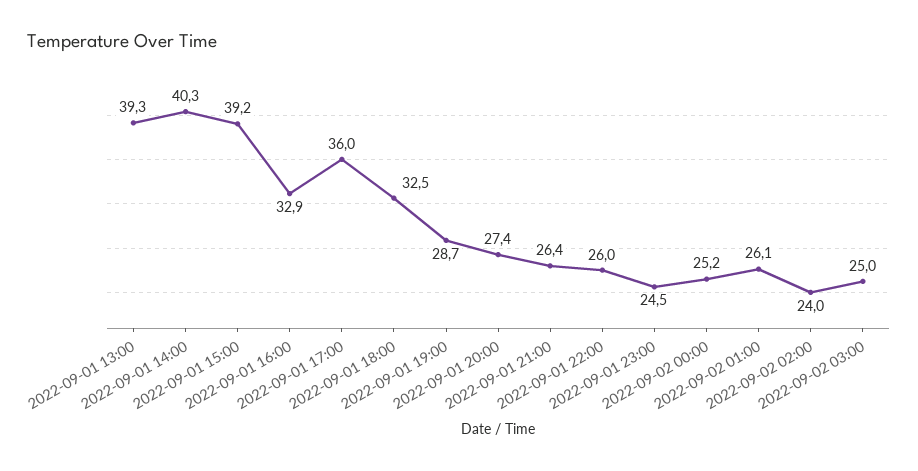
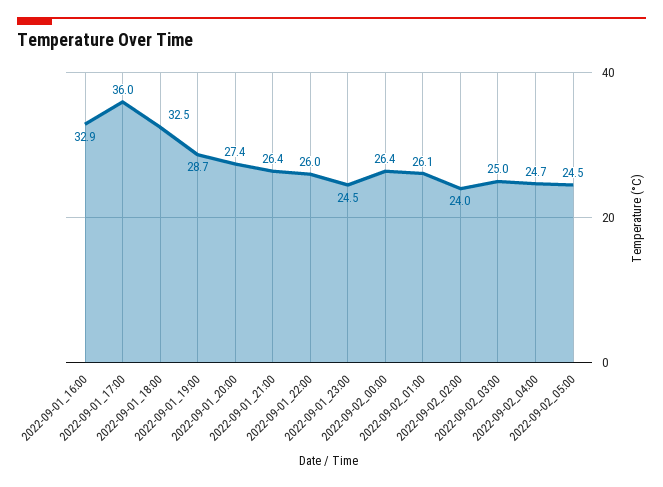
2022-09-01 13:00: 39.3 -> none
2022-09-01 14:00: 40.3 -> none
2022-09-01 15:00: 39.2 -> none
2022-09-02 00:00: 25.2 -> 26.4
2022-09-02_04:00: none -> 24.7
2022-09-02_05:00: none -> 24.5

